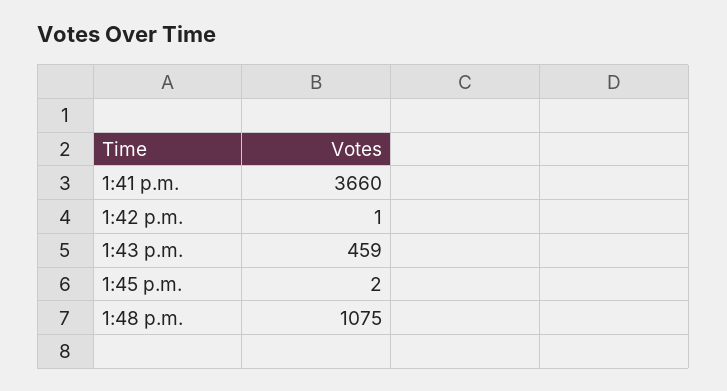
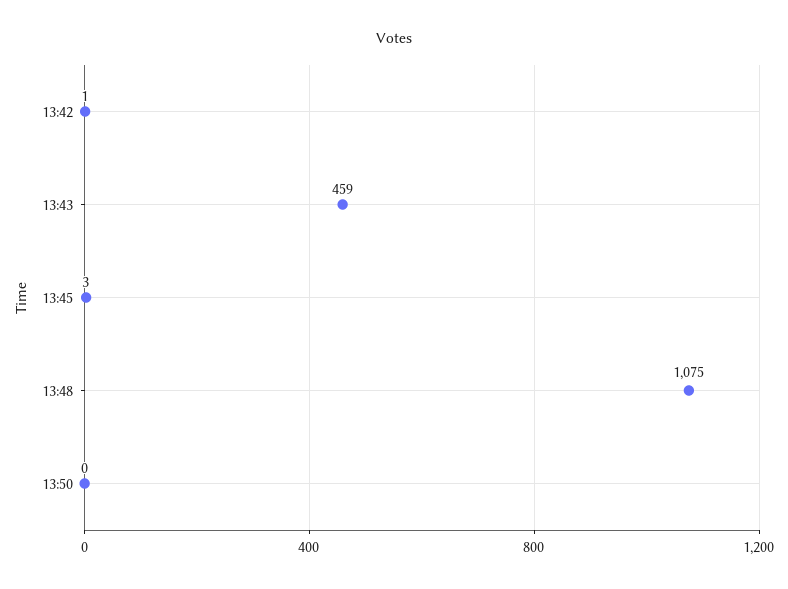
1:41 p.m.: 3660 -> none
1:45 p.m.: 2 -> 3
13:50: none -> 0

